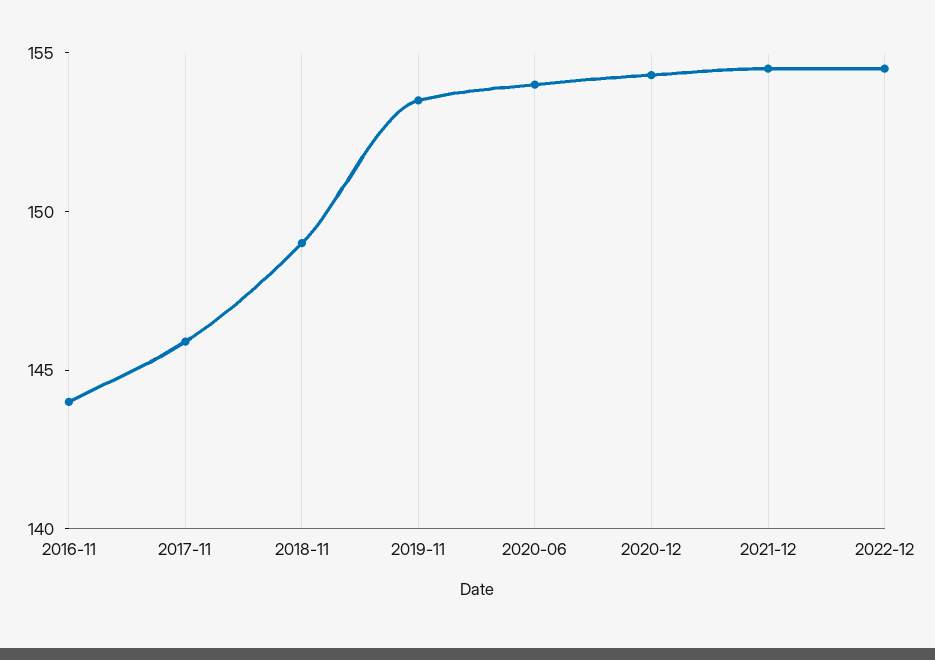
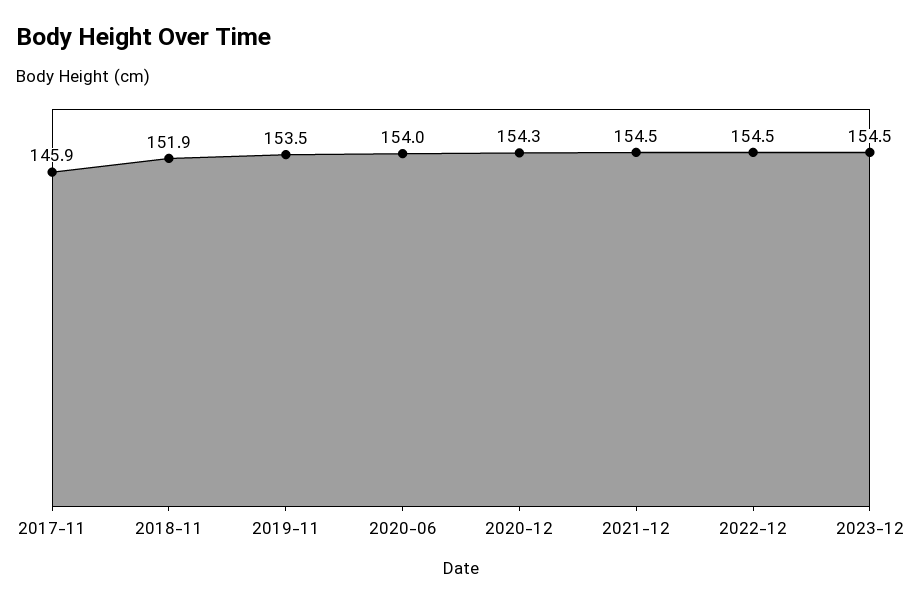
2016-11: 144 -> none
2018-11: 149 -> 151.9
2023-12: none -> 154.5

